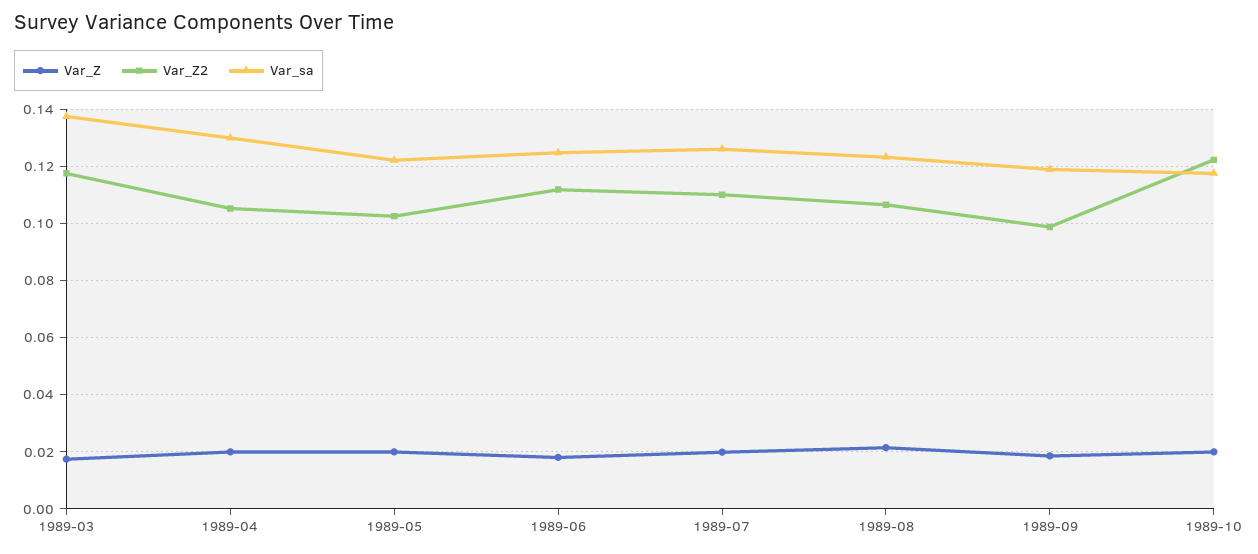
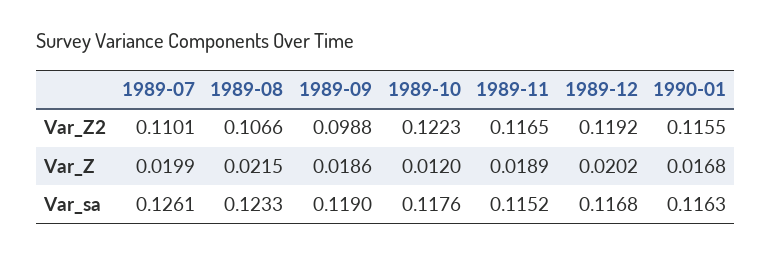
Var_Z, 1989-03: 0.0175 -> none
Var_Z2, 1989-03: 0.1175 -> none
Var_sa, 1989-03: 0.1375 -> none
Var_Z, 1989-04: 0.02 -> none
Var_Z2, 1989-04: 0.105 -> none
Var_sa, 1989-04: 0.13 -> none
Var_Z, 1989-05: 0.02 -> none
Var_Z2, 1989-05: 0.1025 -> none
Var_sa, 1989-05: 0.1225 -> none
Var_Z, 1989-06: 0.0175 -> none
Var_Z2, 1989-06: 0.1125 -> none
Var_sa, 1989-06: 0.125 -> none
Var_Z, 1989-10: 0.02 -> 0.012
Var_Z2, 1989-11: none -> 0.1165
Var_Z2, 1989-12: none -> 0.1192
Var_Z2, 1990-01: none -> 0.1155
Var_Z, 1989-11: none -> 0.0189
Var_Z, 1989-12: none -> 0.0202
Var_Z, 1990-01: none -> 0.0168
Var_sa, 1989-11: none -> 0.1152
Var_sa, 1989-12: none -> 0.1168
Var_sa, 1990-01: none -> 0.1163

